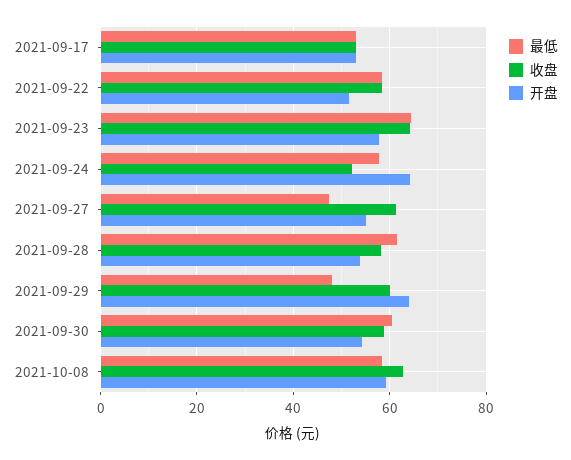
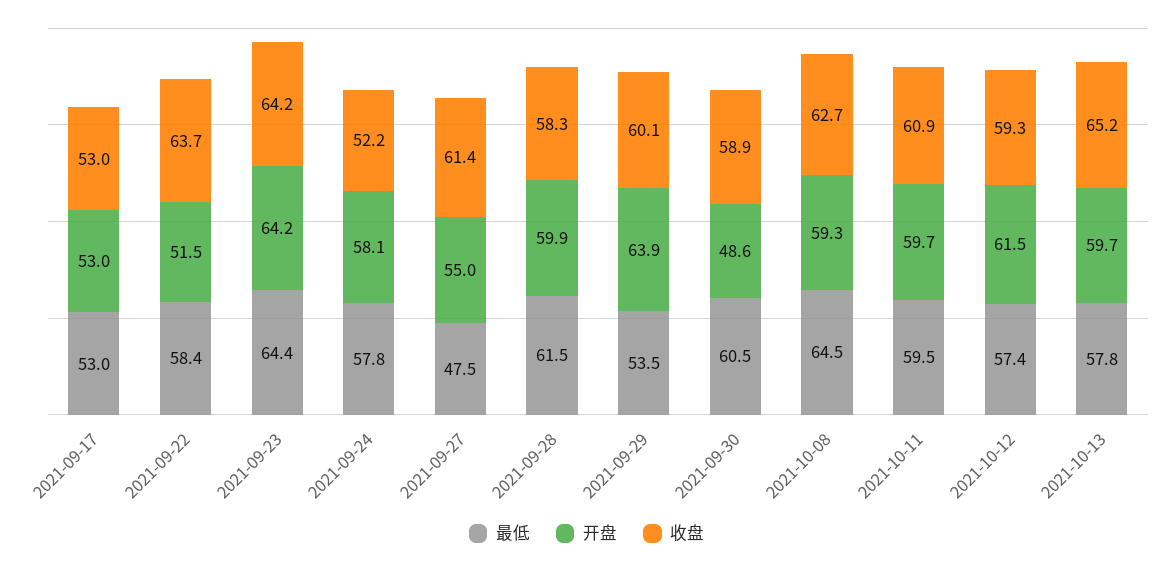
收盘, 2021-09-22: 58 -> 63.7
开盘, 2021-09-23: 58 -> 64.2
开盘, 2021-09-24: 64 -> 58.1
开盘, 2021-09-28: 54 -> 59.9
最低, 2021-09-29: 48 -> 53.5
开盘, 2021-09-30: 54 -> 48.6
最低, 2021-10-08: 58 -> 64.5
最低, 2021-10-11: none -> 59.5
开盘, 2021-10-11: none -> 59.7
收盘, 2021-10-11: none -> 60.9
最低, 2021-10-12: none -> 57.4
开盘, 2021-10-12: none -> 61.5
收盘, 2021-10-12: none -> 59.3
最低, 2021-10-13: none -> 57.8
开盘, 2021-10-13: none -> 59.7
收盘, 2021-10-13: none -> 65.2

